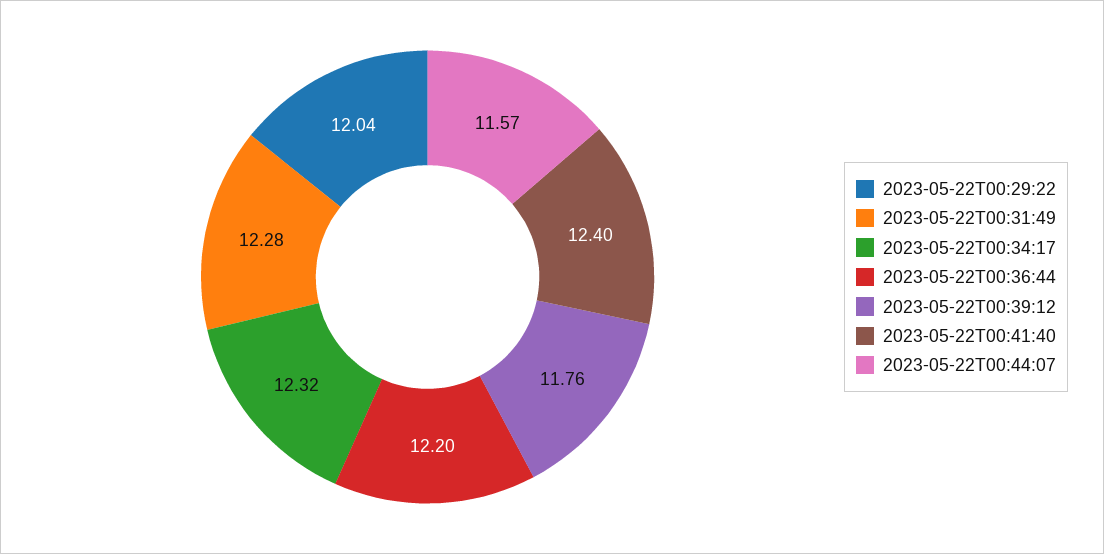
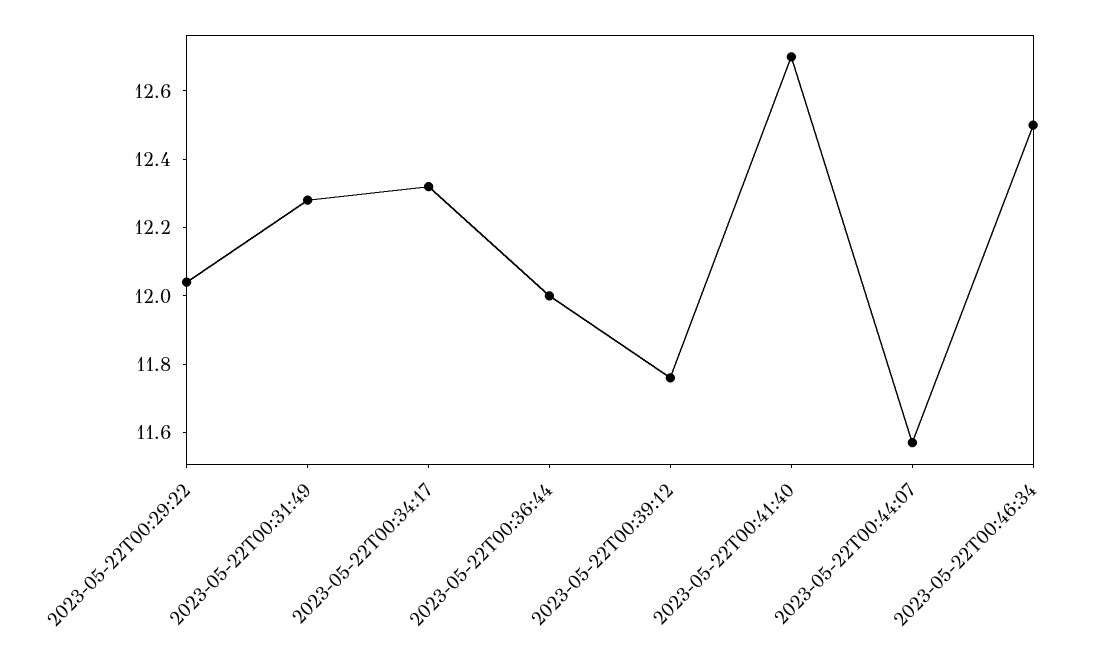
2023-05-22T00:36:44: 12.2 -> 12
2023-05-22T00:41:40: 12.4 -> 12.7
2023-05-22T00:46:34: none -> 12.5

